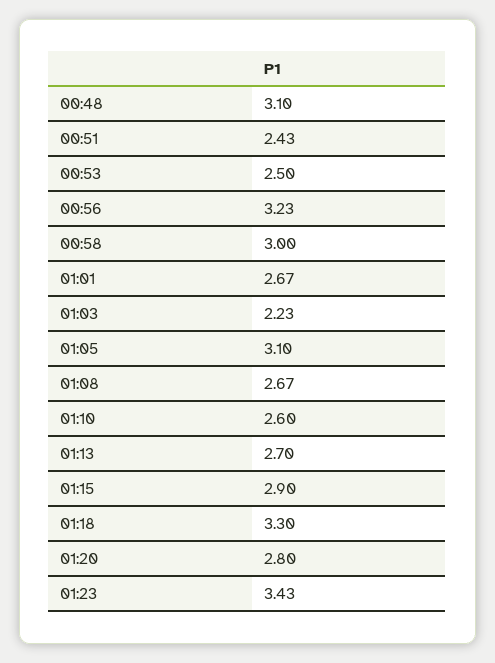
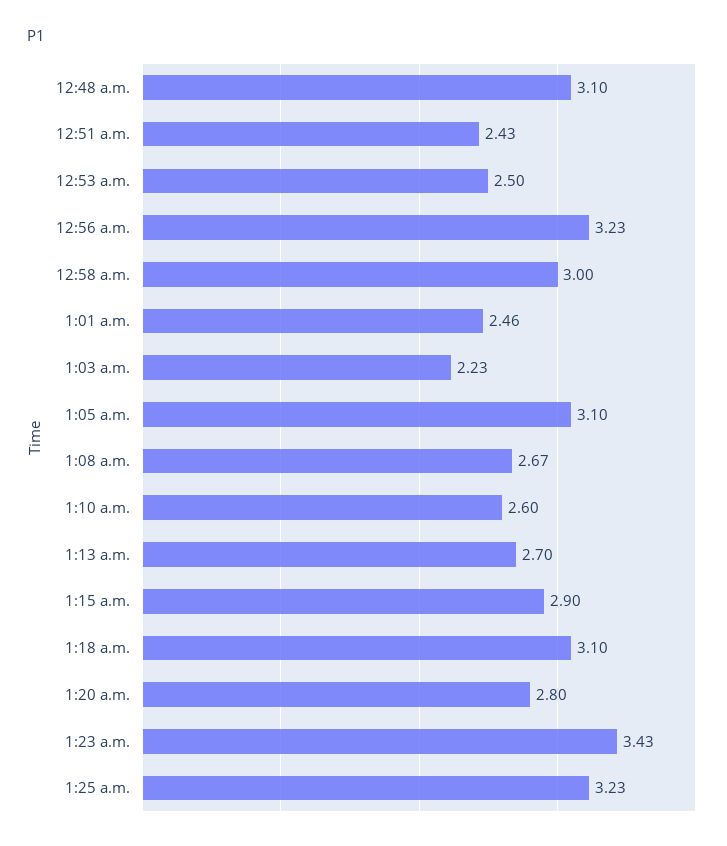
01:01: 2.67 -> 2.46
01:18: 3.3 -> 3.1
1:25 a.m.: none -> 3.23

